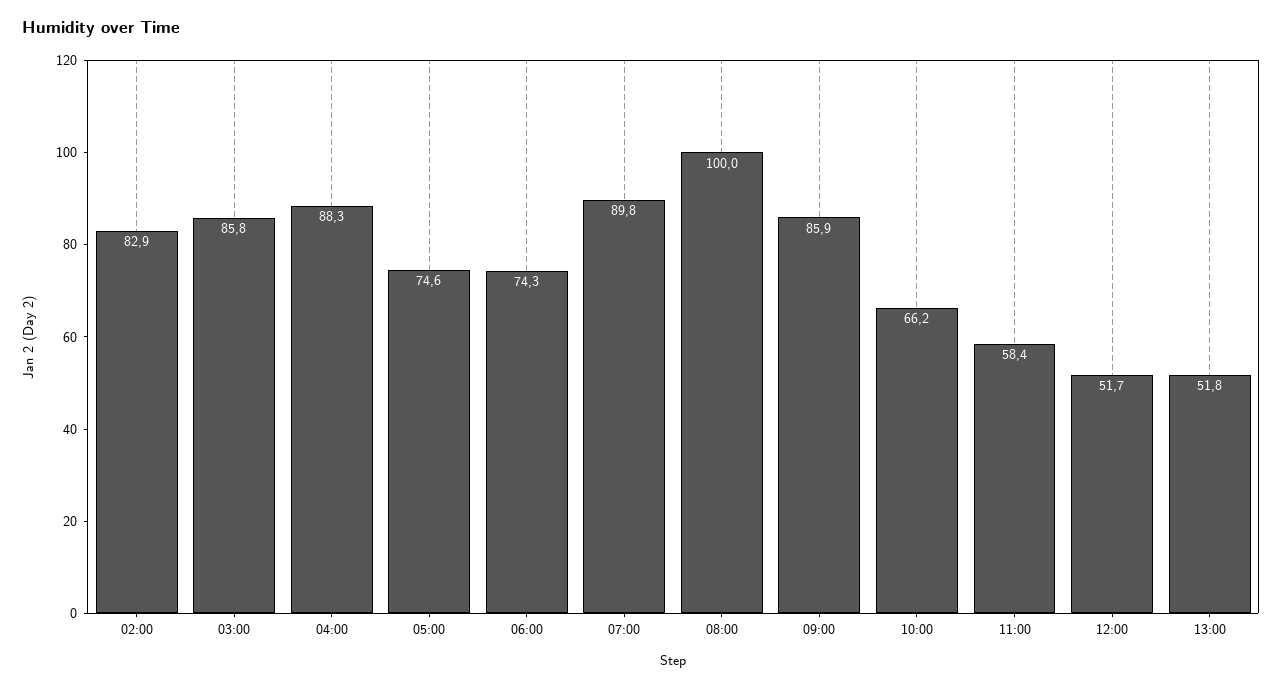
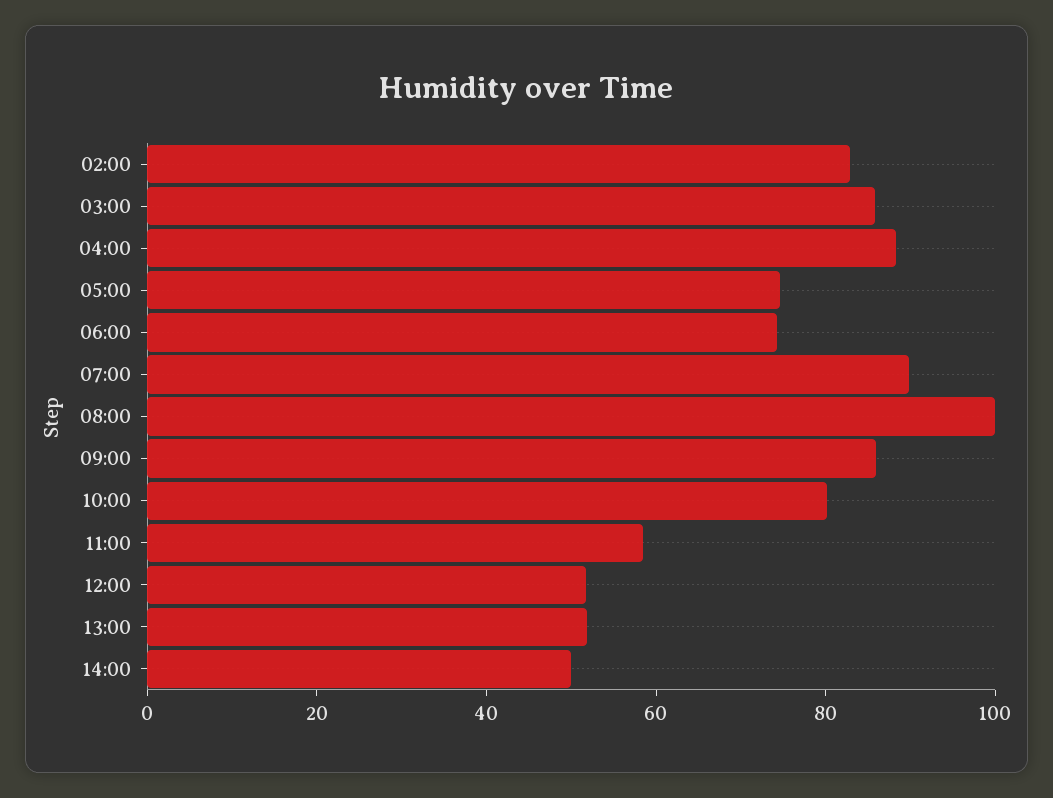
10:00: 66.2 -> 80
14:00: none -> 50

